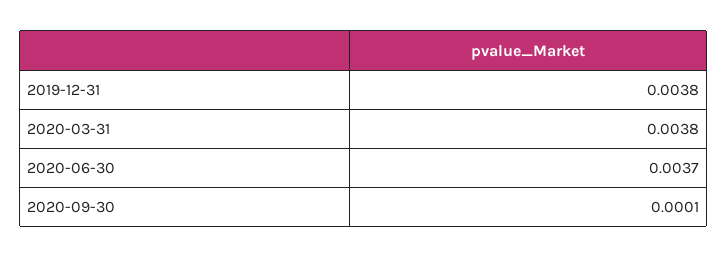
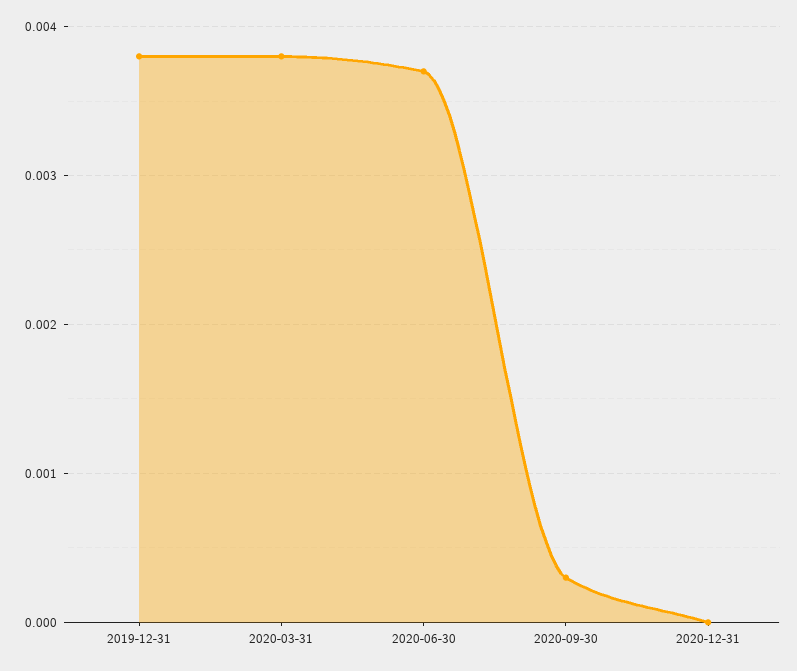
2020-09-30: 0.0001 -> 0.0003
2020-12-31: none -> 0

